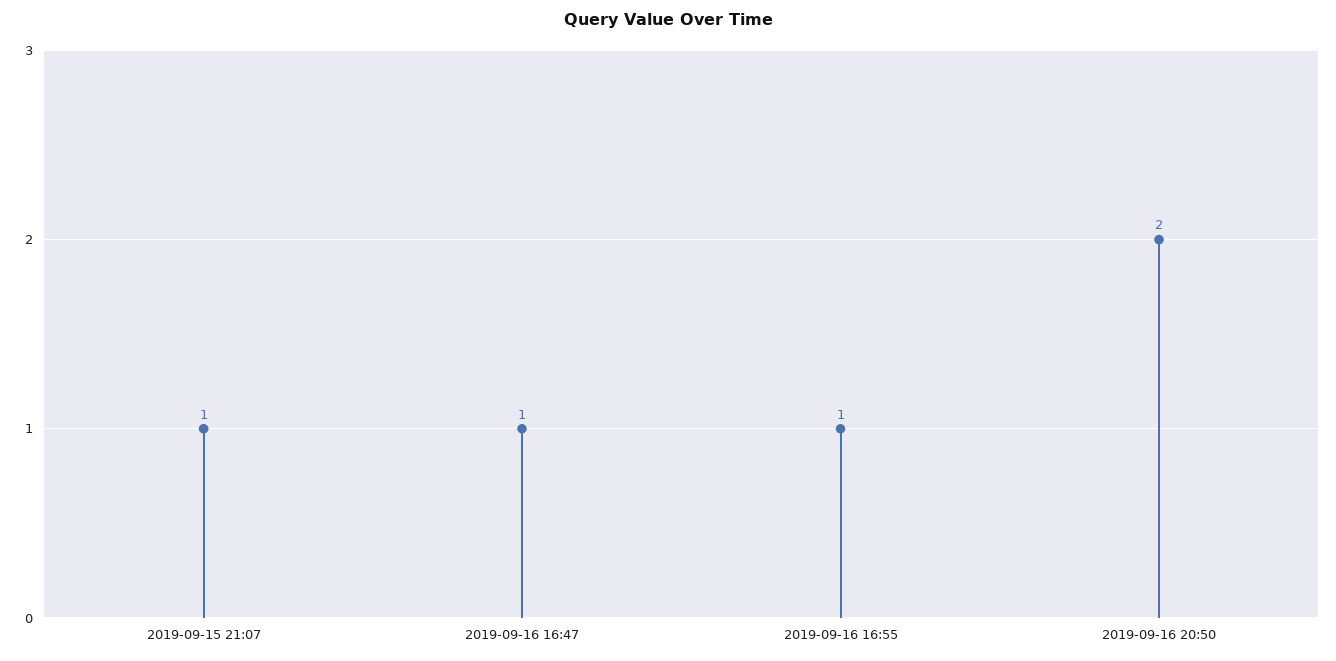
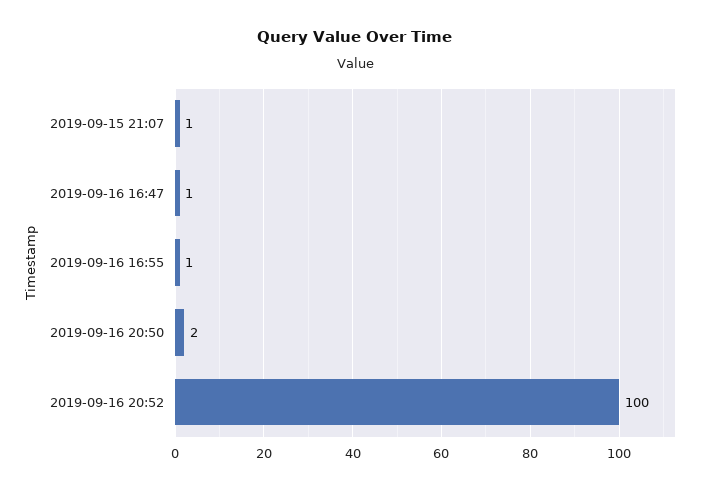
2019-09-16 20:52: none -> 100

